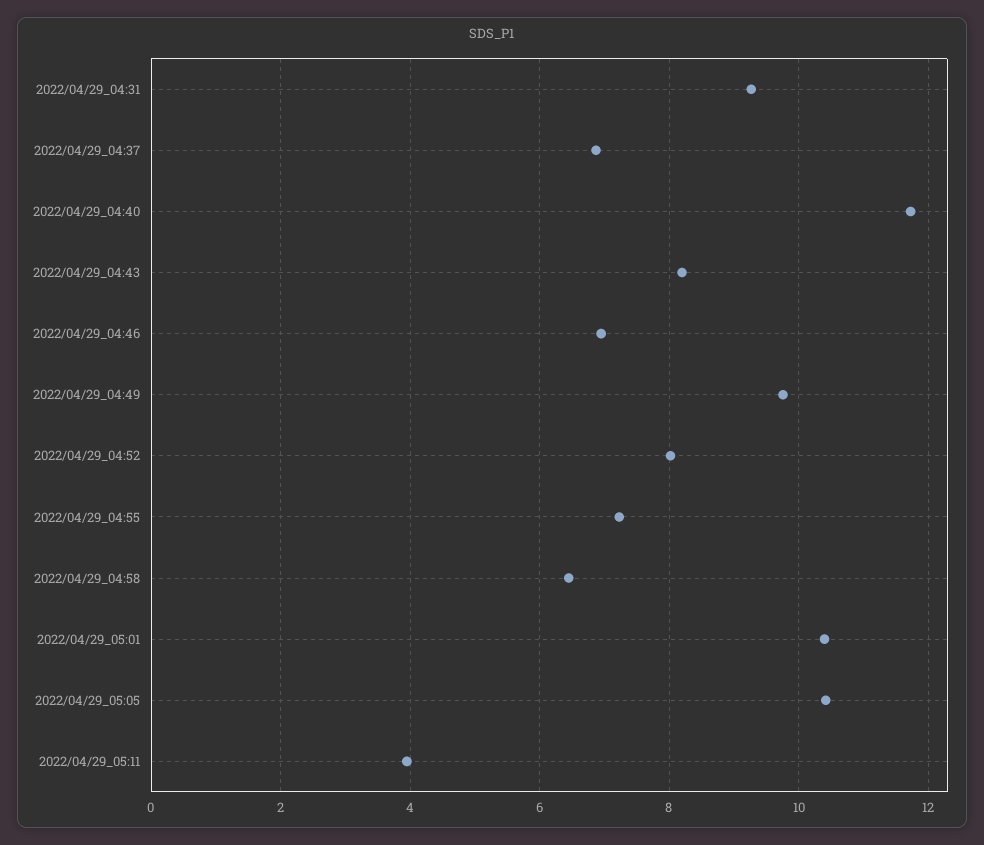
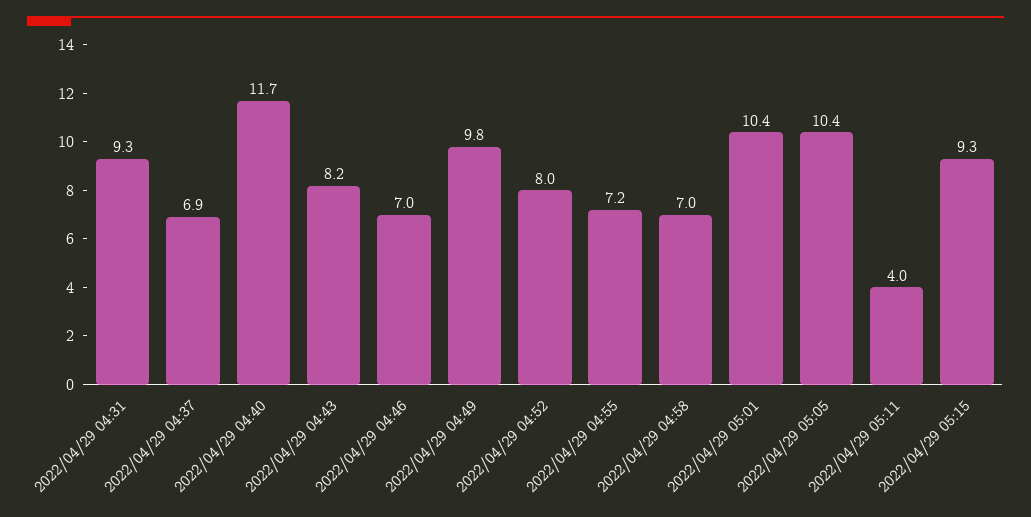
2022/04/29_04:58: 6.4 -> 7
2022/04/29 05:15: none -> 9.3

